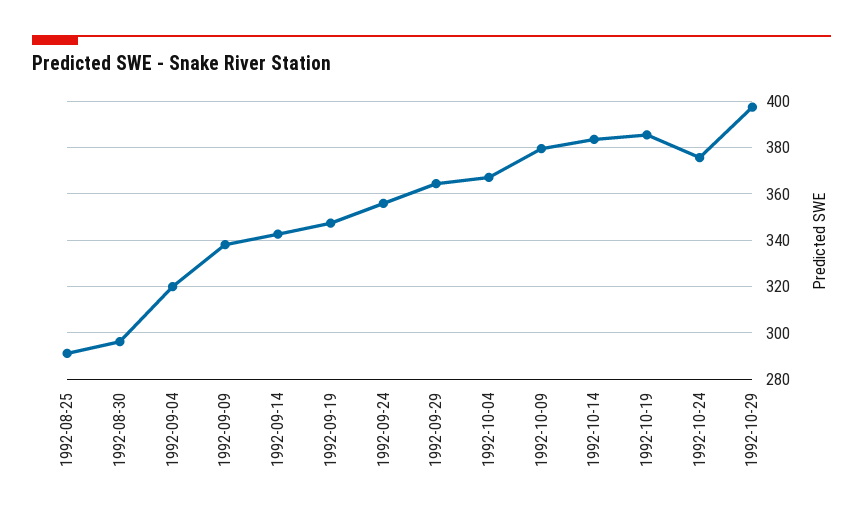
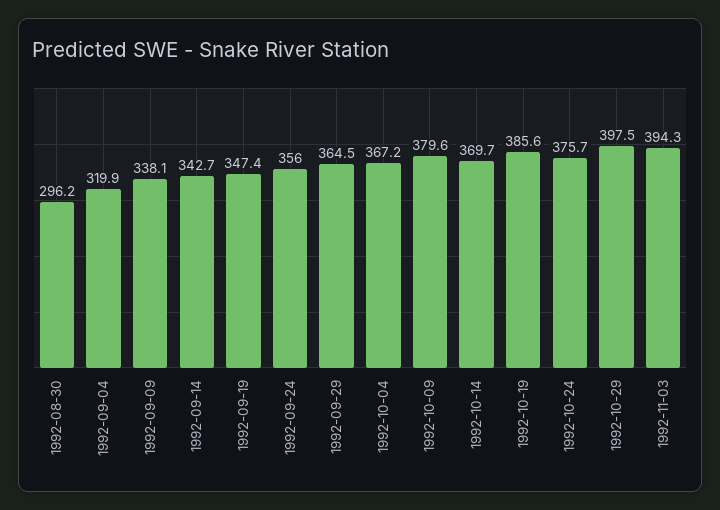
1992-08-25: 290 -> none
1992-10-14: 385 -> 369.7
1992-11-03: none -> 394.3

